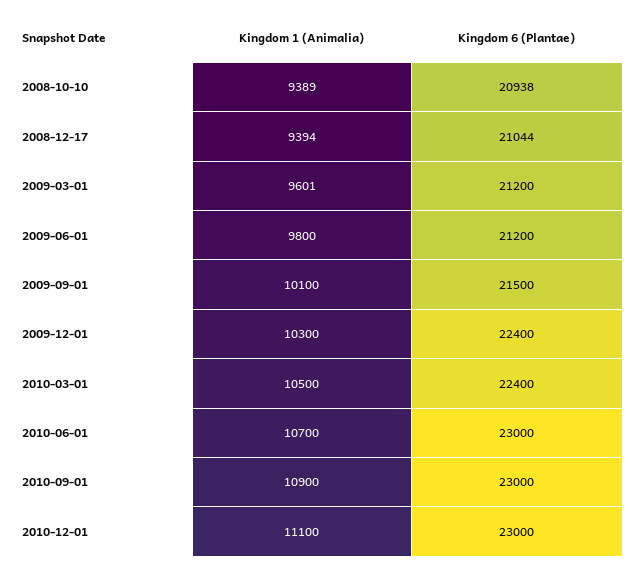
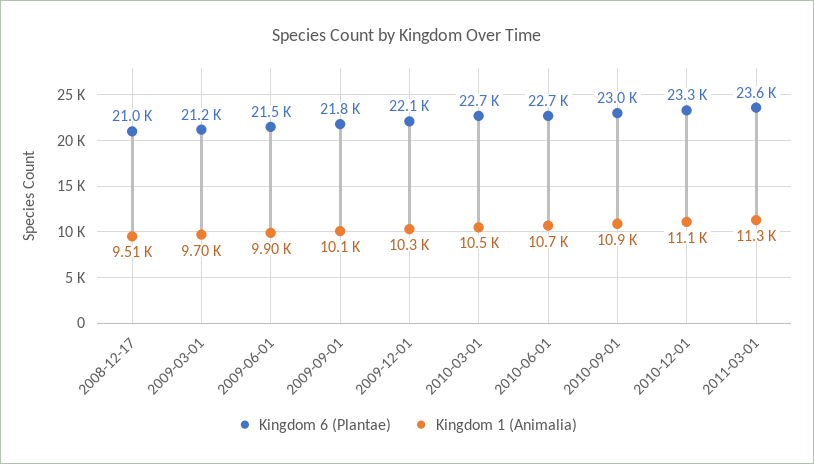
Kingdom 1 (Animalia), 2008-10-10: 9389 -> none
Kingdom 6 (Plantae), 2008-10-10: 20938 -> none
Kingdom 1 (Animalia), 2008-12-17: 9394 -> 9510
Kingdom 1 (Animalia), 2009-03-01: 9601 -> 9700
Kingdom 1 (Animalia), 2009-06-01: 9800 -> 9900
Kingdom 6 (Plantae), 2009-06-01: 21200 -> 21500
Kingdom 6 (Plantae), 2009-09-01: 21500 -> 21800
Kingdom 6 (Plantae), 2009-12-01: 22400 -> 22100
Kingdom 6 (Plantae), 2010-03-01: 22400 -> 22700
Kingdom 6 (Plantae), 2010-06-01: 23000 -> 22700
Kingdom 6 (Plantae), 2010-12-01: 23000 -> 23300
Kingdom 6 (Plantae), 2011-03-01: none -> 23600
Kingdom 1 (Animalia), 2011-03-01: none -> 11300

